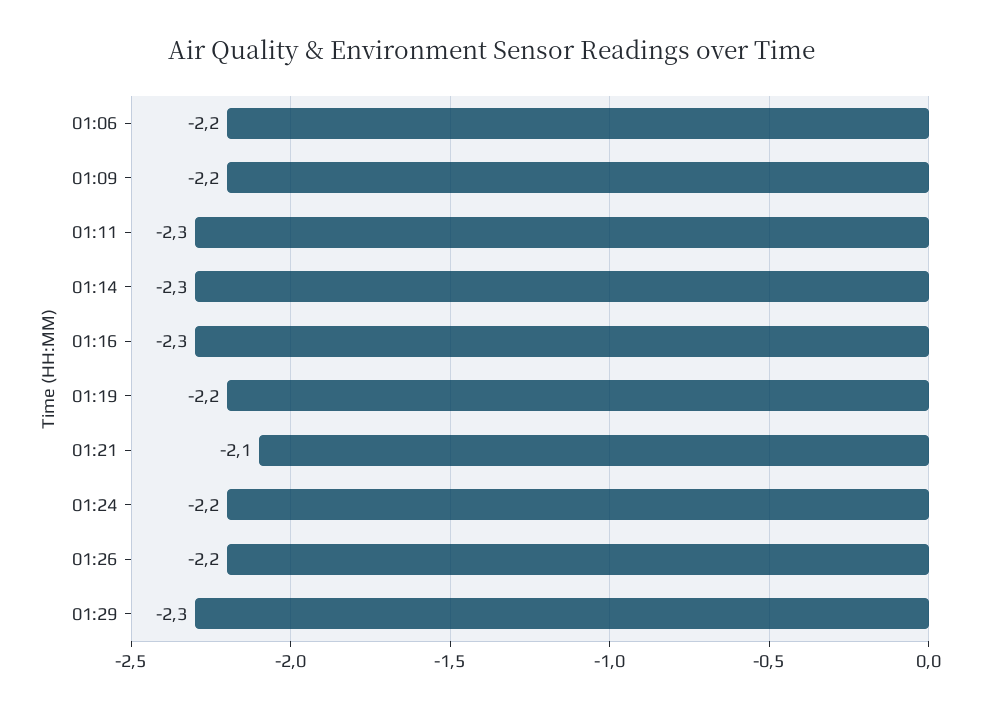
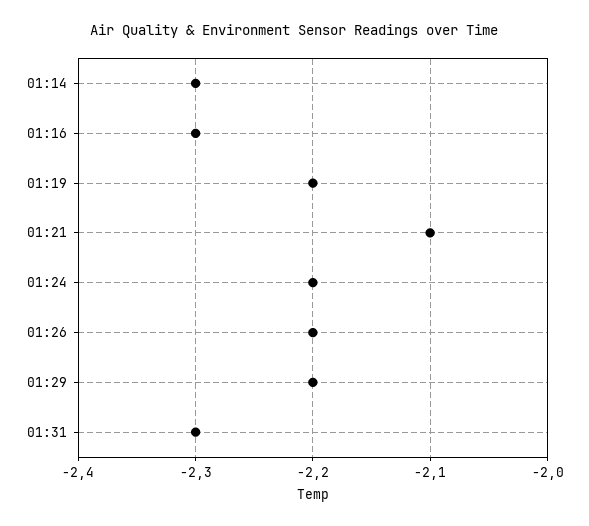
01:06: -2.2 -> none
01:09: -2.2 -> none
01:11: -2.3 -> none
01:29: -2.3 -> -2.2
01:31: none -> -2.3

